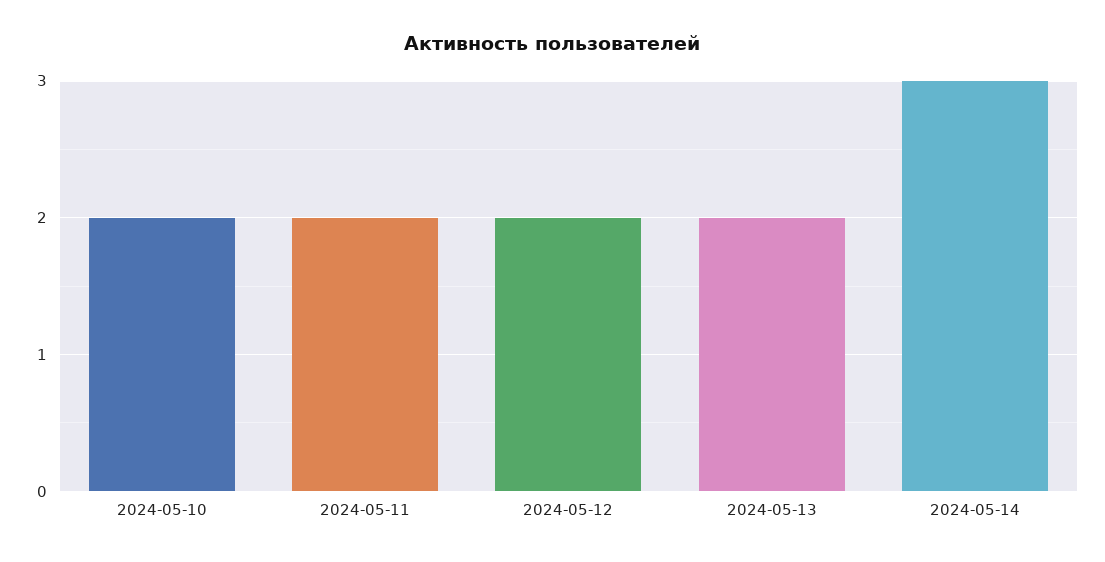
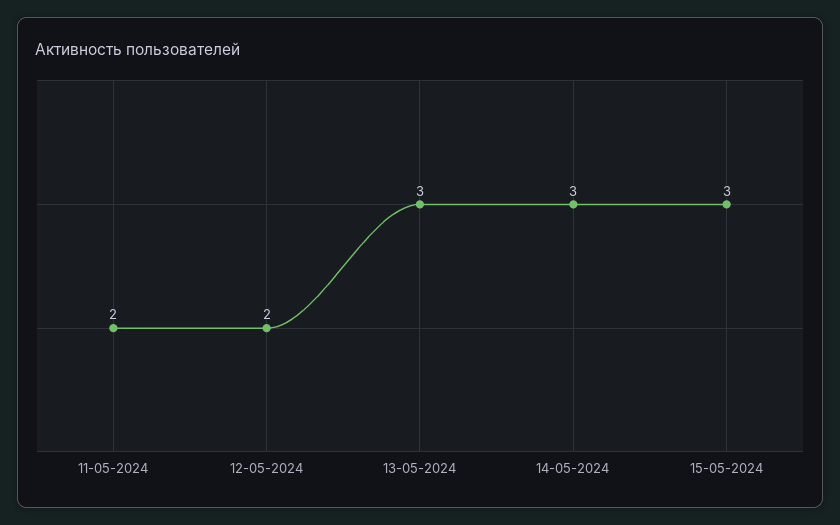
2024-05-10: 2 -> none
2024-05-13: 2 -> 3
15-05-2024: none -> 3

